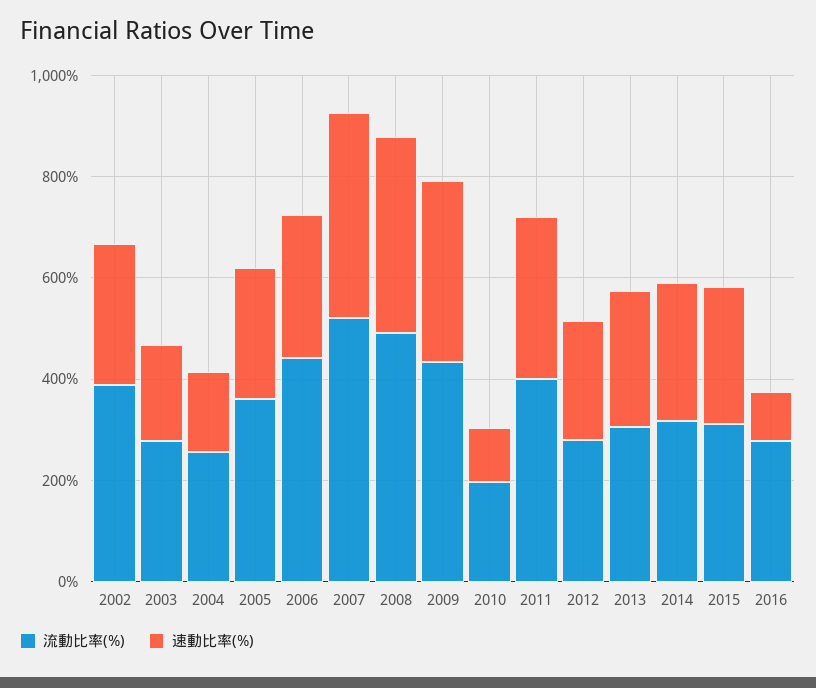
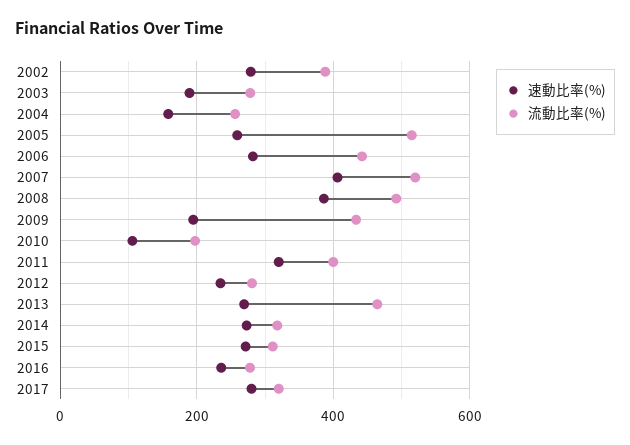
流動比率(%), 2005: 350 -> 520
速動比率(%), 2009: 350 -> 200
流動比率(%), 2013: 300 -> 460
速動比率(%), 2016: 100 -> 240
速動比率(%), 2017: none -> 280
流動比率(%), 2017: none -> 320

